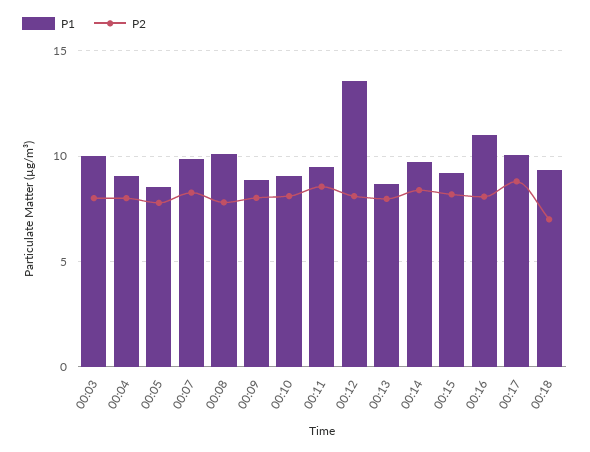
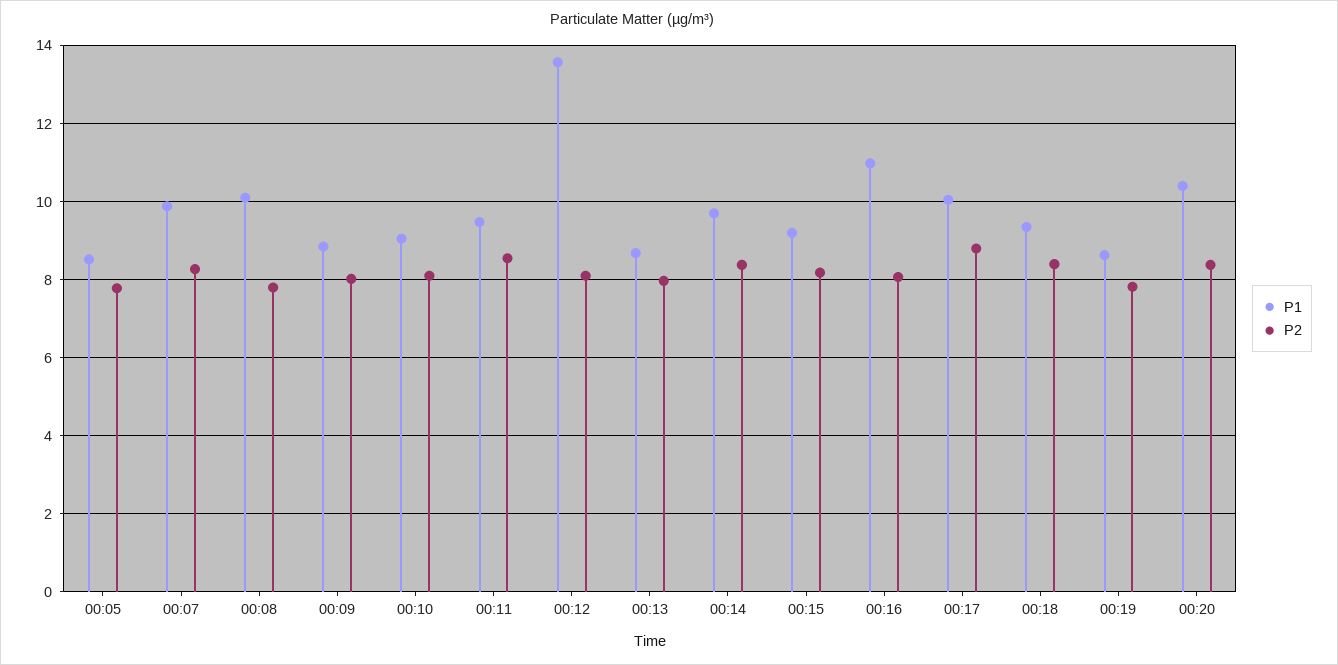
P1, 00:03: 10 -> none
P2, 00:03: 8 -> none
P1, 00:04: 9 -> none
P2, 00:04: 8 -> none
P2, 00:18: 7 -> 8.4
P1, 00:19: none -> 8.6
P2, 00:19: none -> 7.8
P1, 00:20: none -> 10.4
P2, 00:20: none -> 8.4

